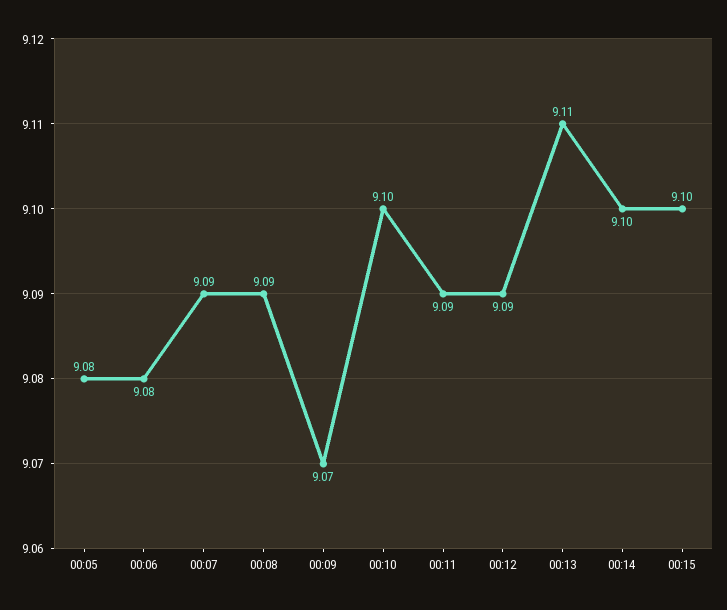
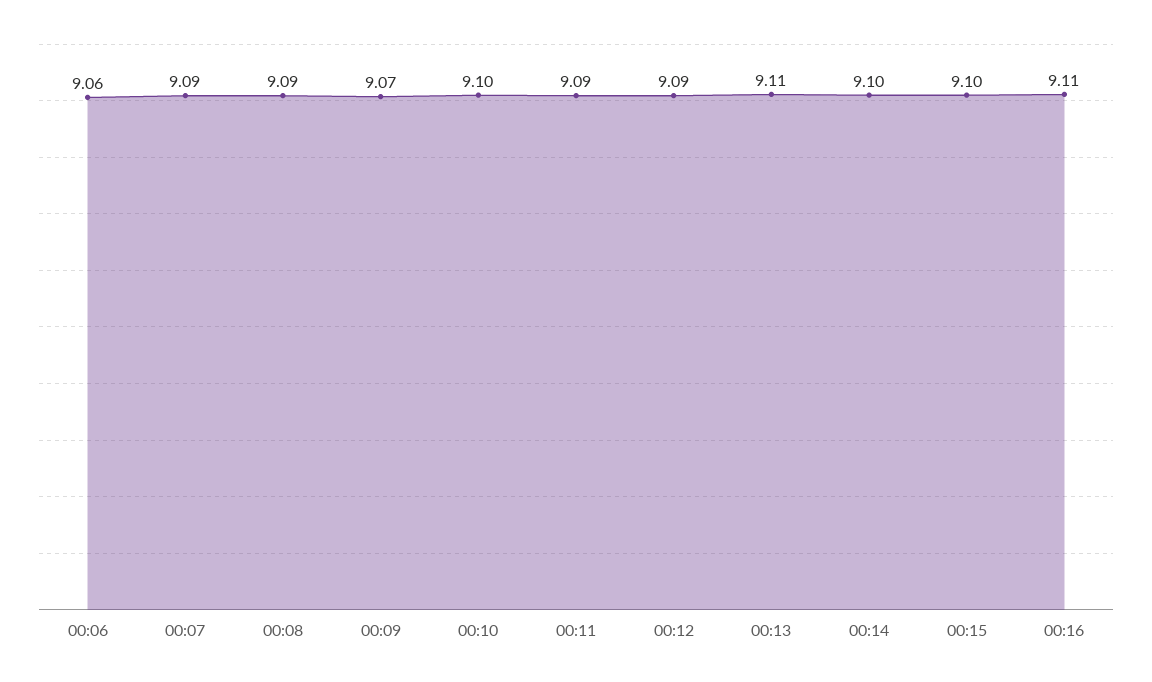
00:05: 9.08 -> none
00:06: 9.08 -> 9.06
00:16: none -> 9.11

